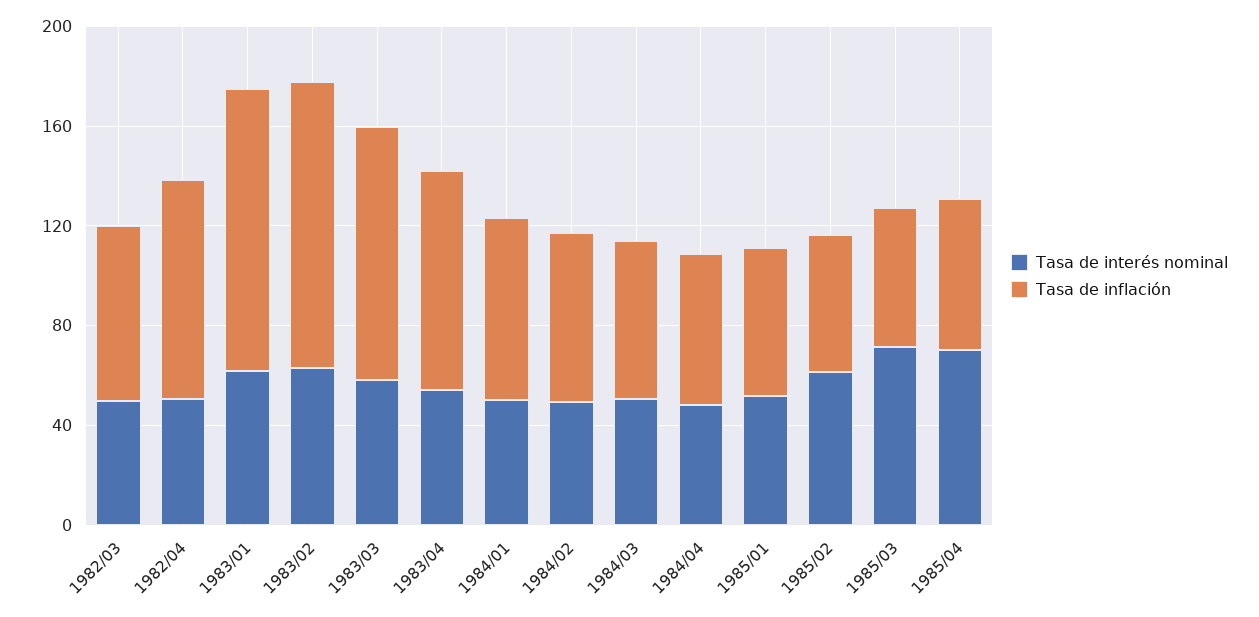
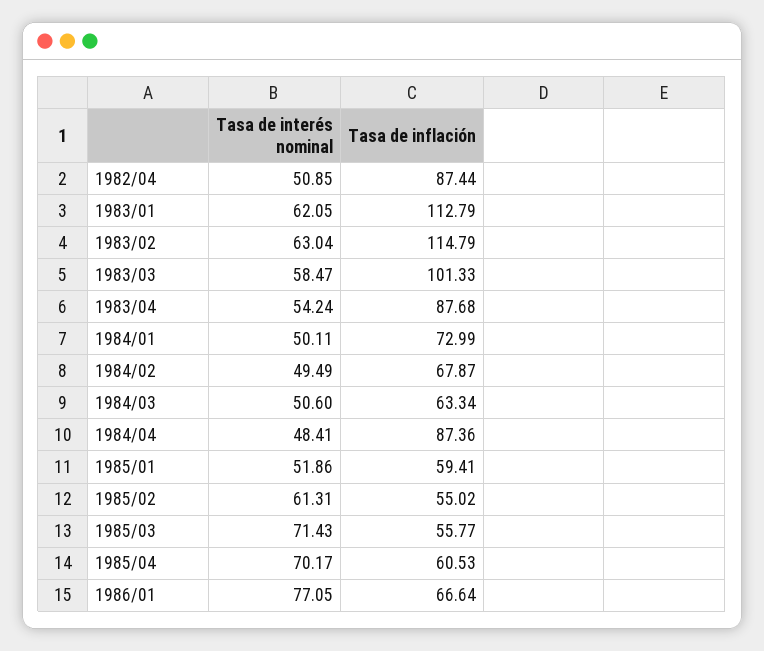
Tasa de interés nominal, 1982/03: 50 -> none
Tasa de inflación, 1982/03: 70 -> none
Tasa de inflación, 1984/04: 60 -> 87.36
Tasa de interés nominal, 1986/01: none -> 77.05
Tasa de inflación, 1986/01: none -> 66.64

